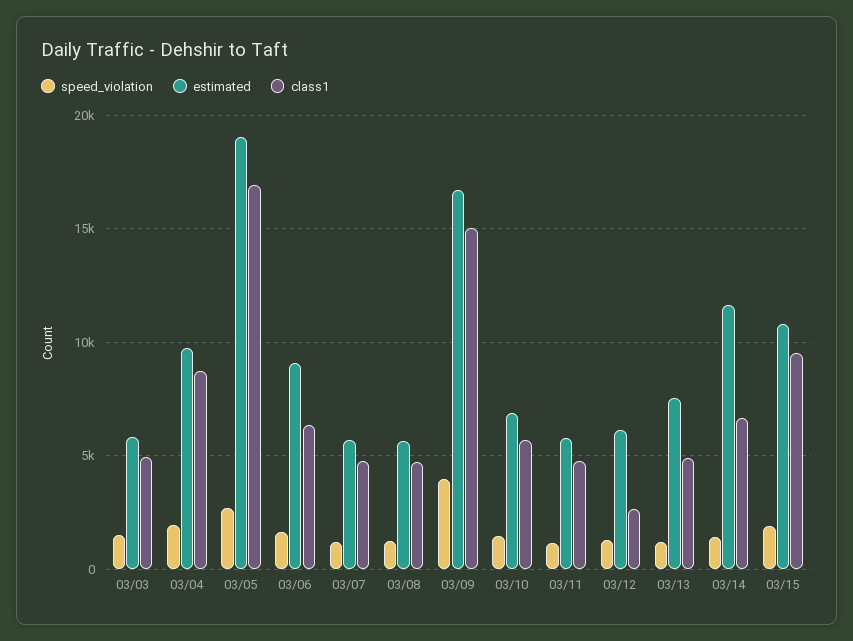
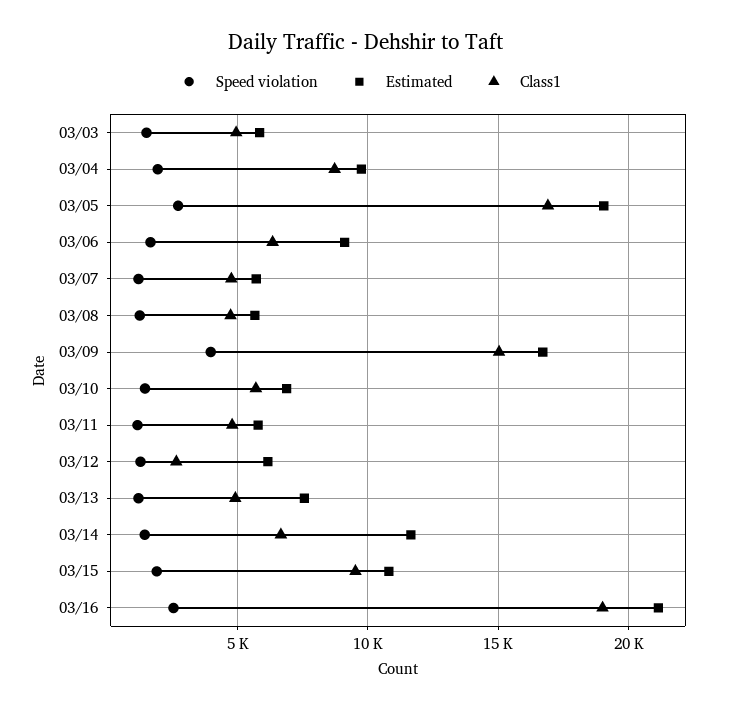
speed_violation, 03/16: none -> 2500
estimated, 03/16: none -> 21000
class1, 03/16: none -> 19000

